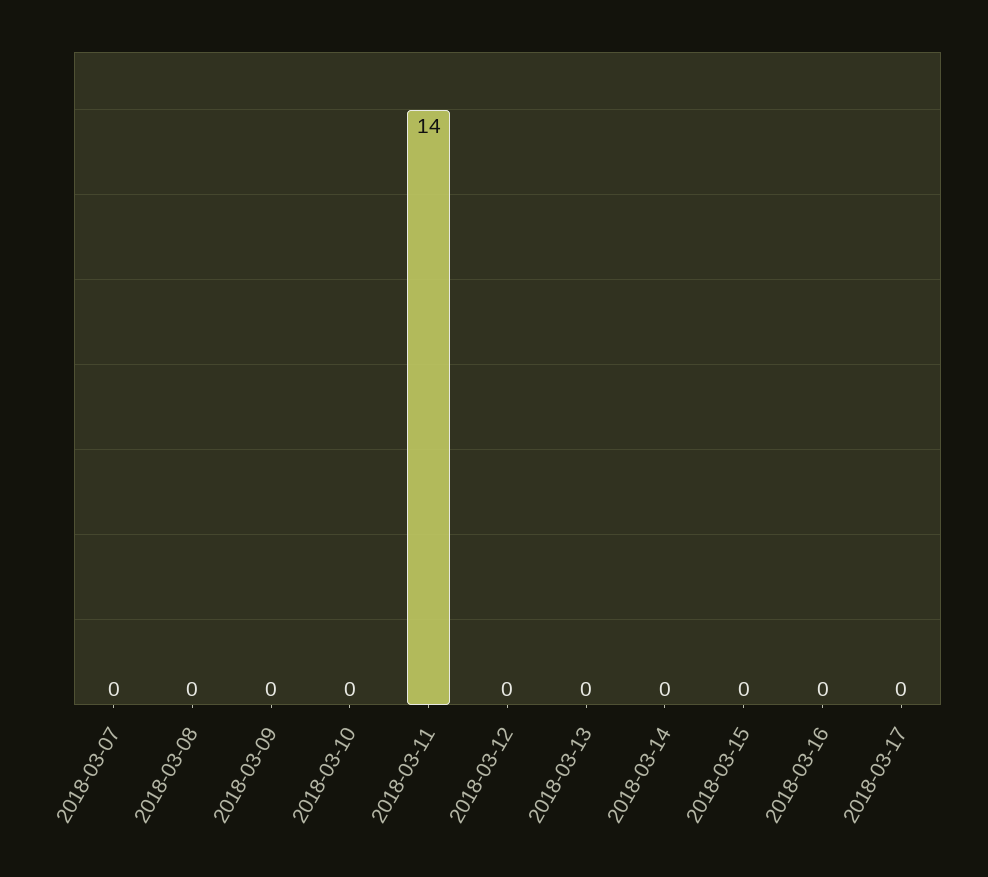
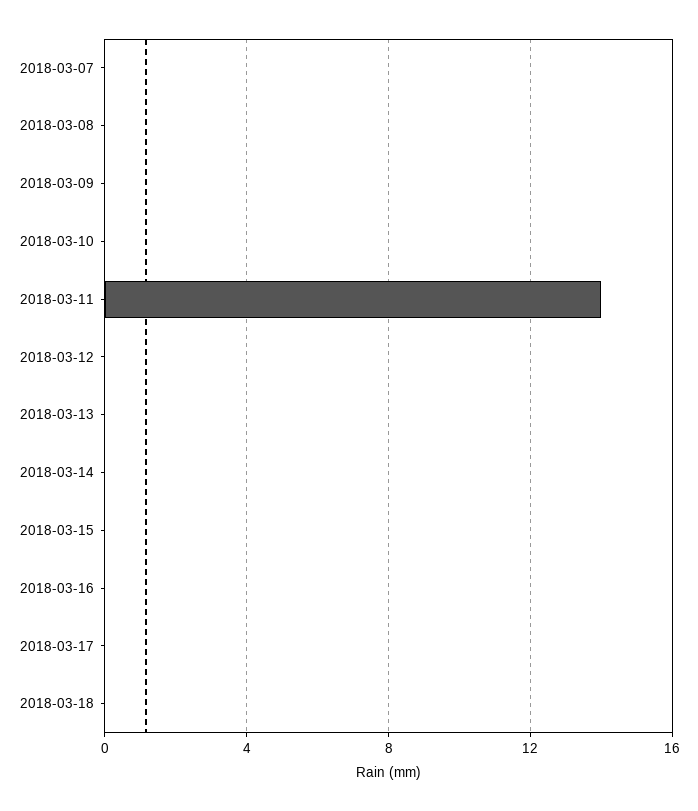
2018-03-18: none -> 0

